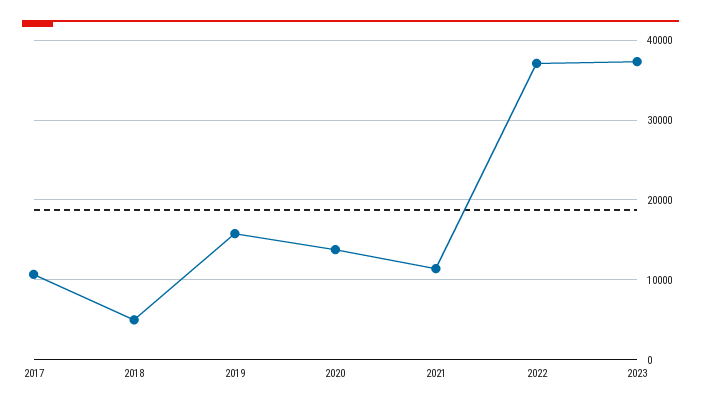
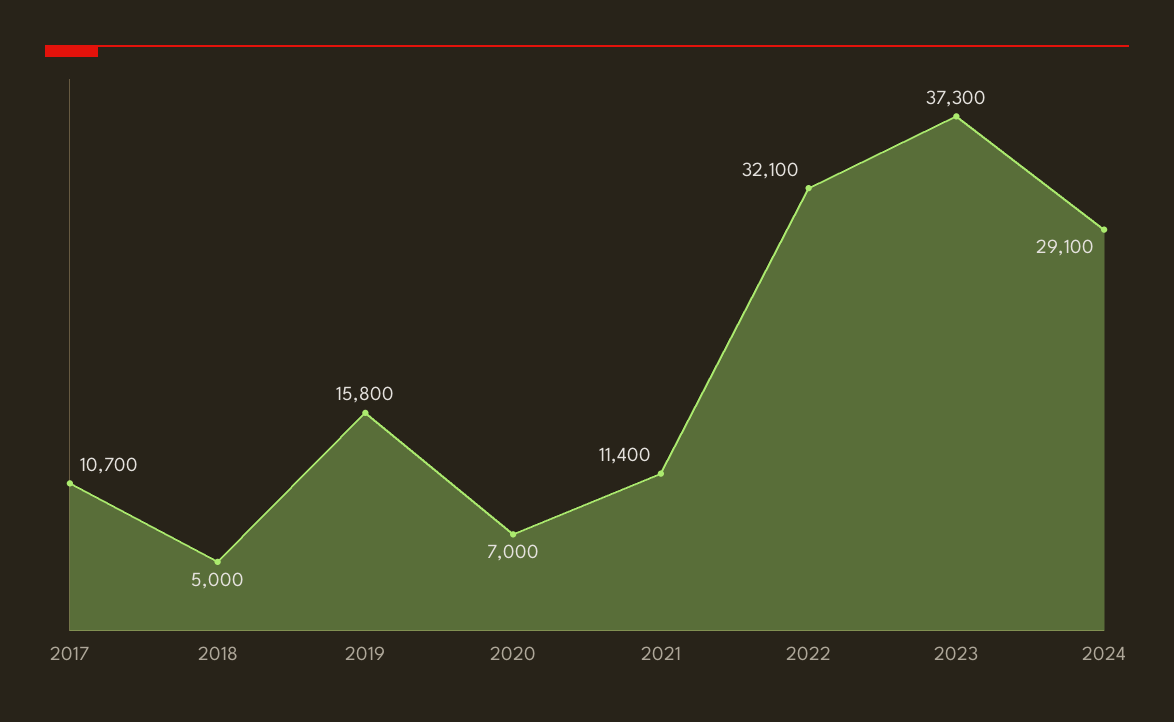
2020: 14000 -> 7000
2022: 37000 -> 32100
2024: none -> 29100

